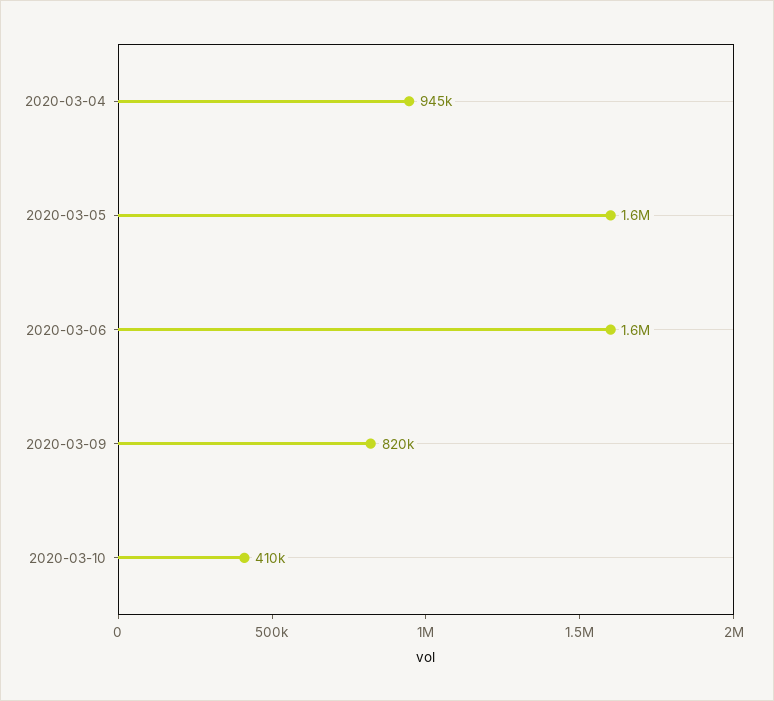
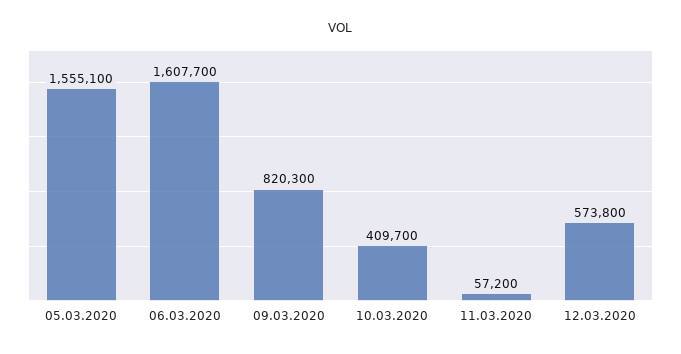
2020-03-04: 945000 -> none
11.03.2020: none -> 57200
12.03.2020: none -> 573800

